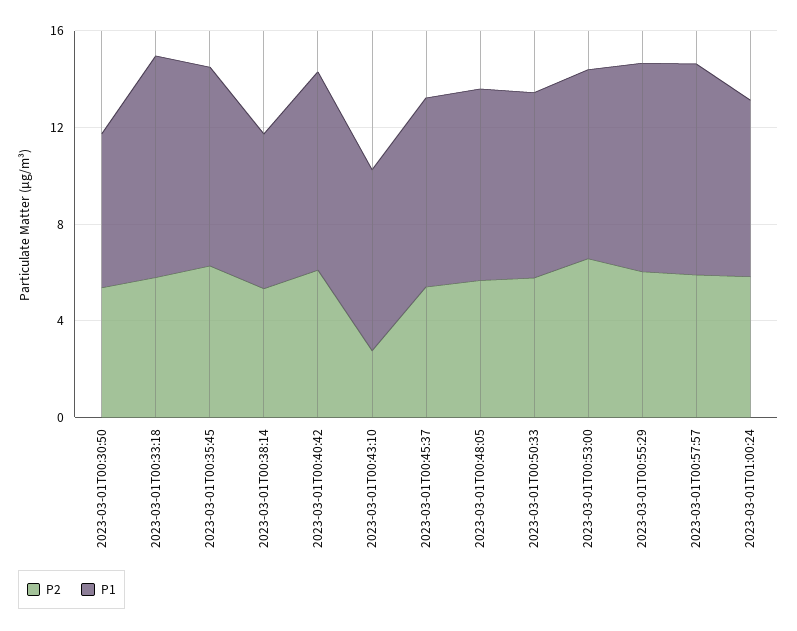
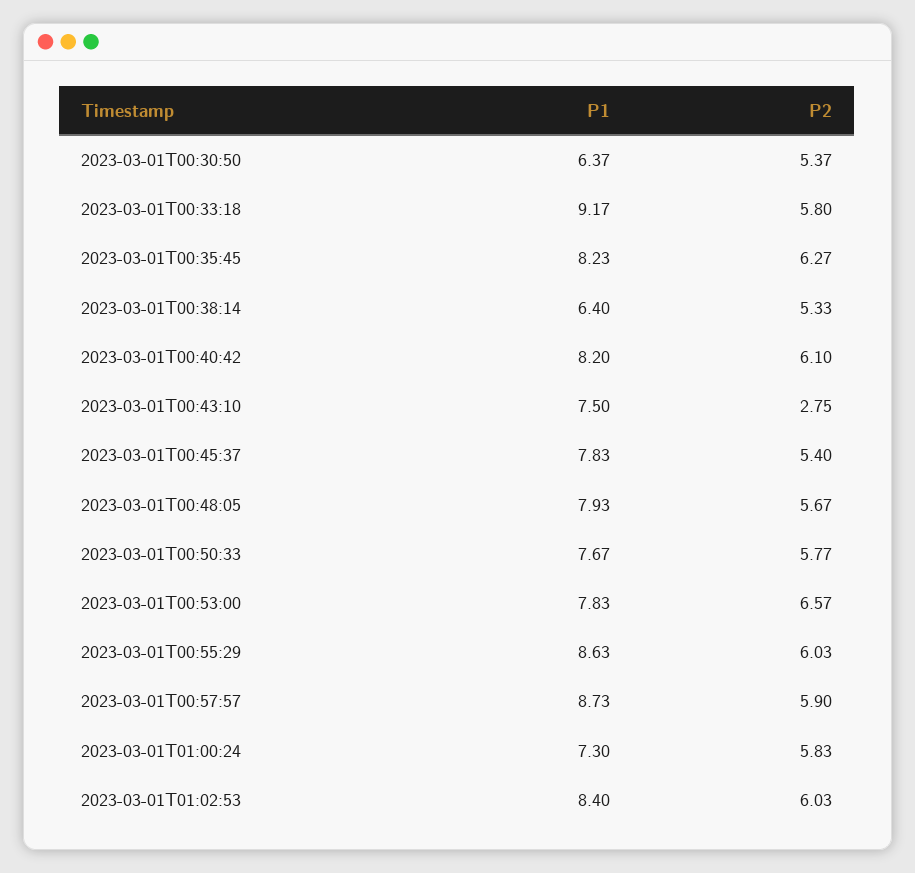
P1, 2023-03-01T01:02:53: none -> 8.4
P2, 2023-03-01T01:02:53: none -> 6.03

